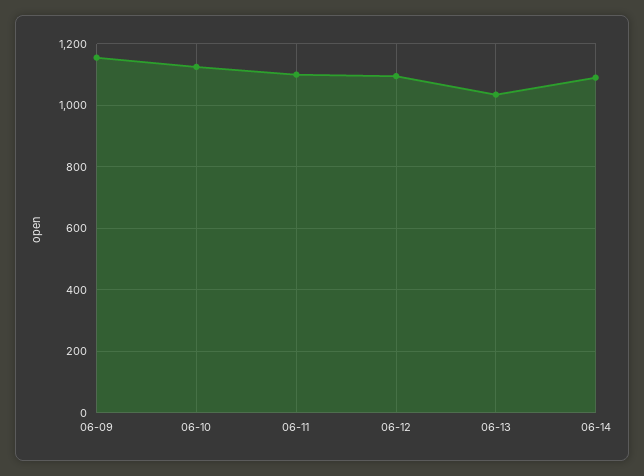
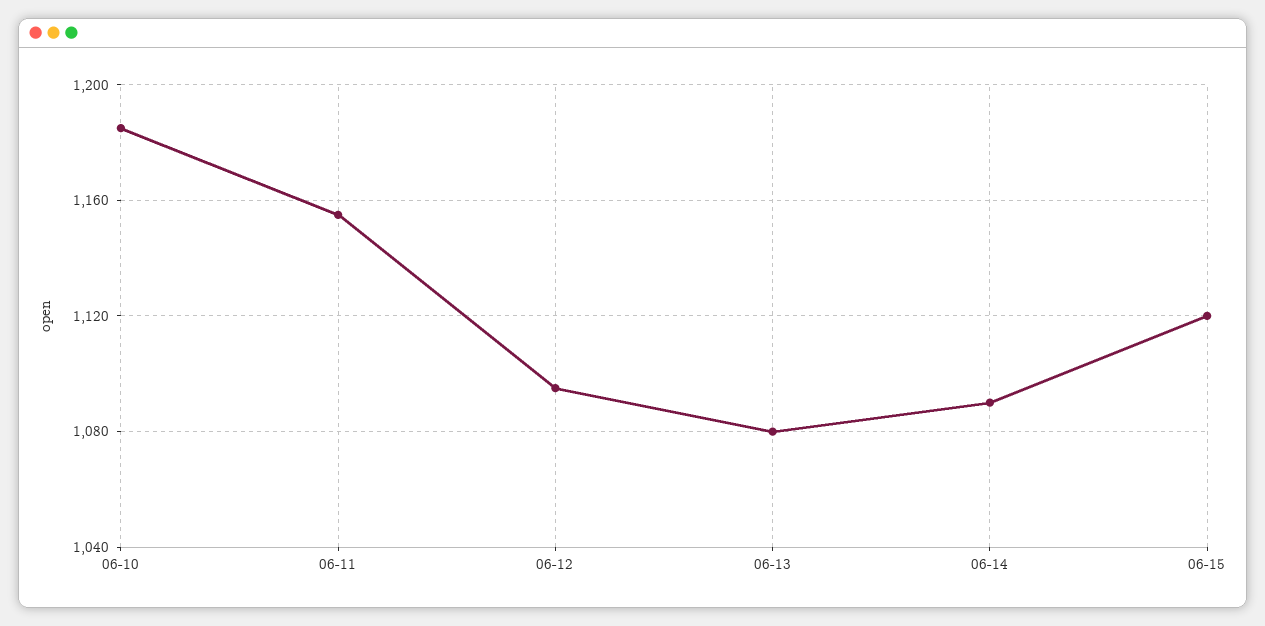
06-09: 1160 -> none
06-10: 1120 -> 1185
06-11: 1100 -> 1155
06-13: 1040 -> 1080
06-15: none -> 1120

